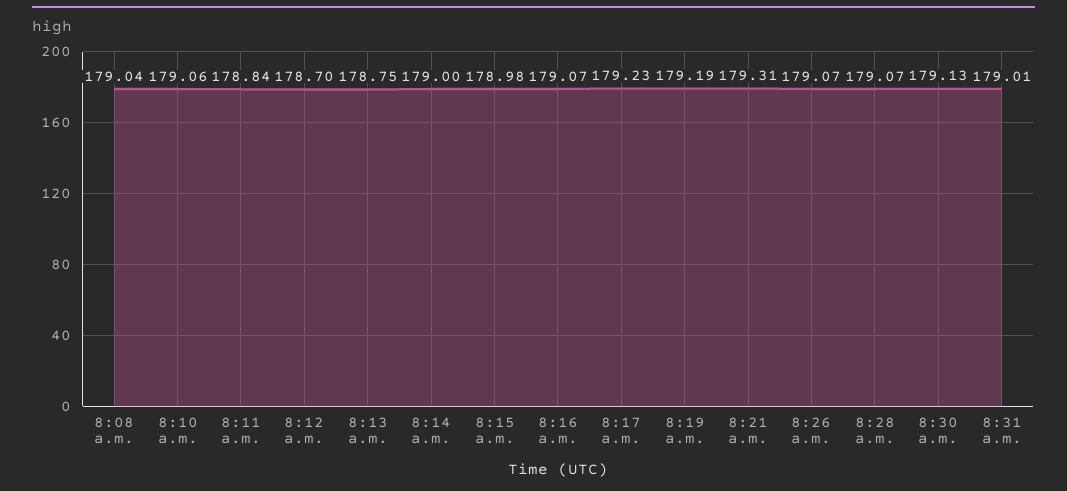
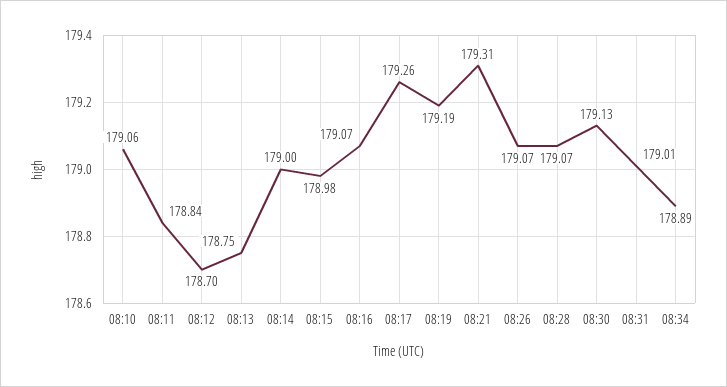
8:08 a.m.: 179.04 -> none
8:17 a.m.: 179.23 -> 179.26
08:34: none -> 178.89

